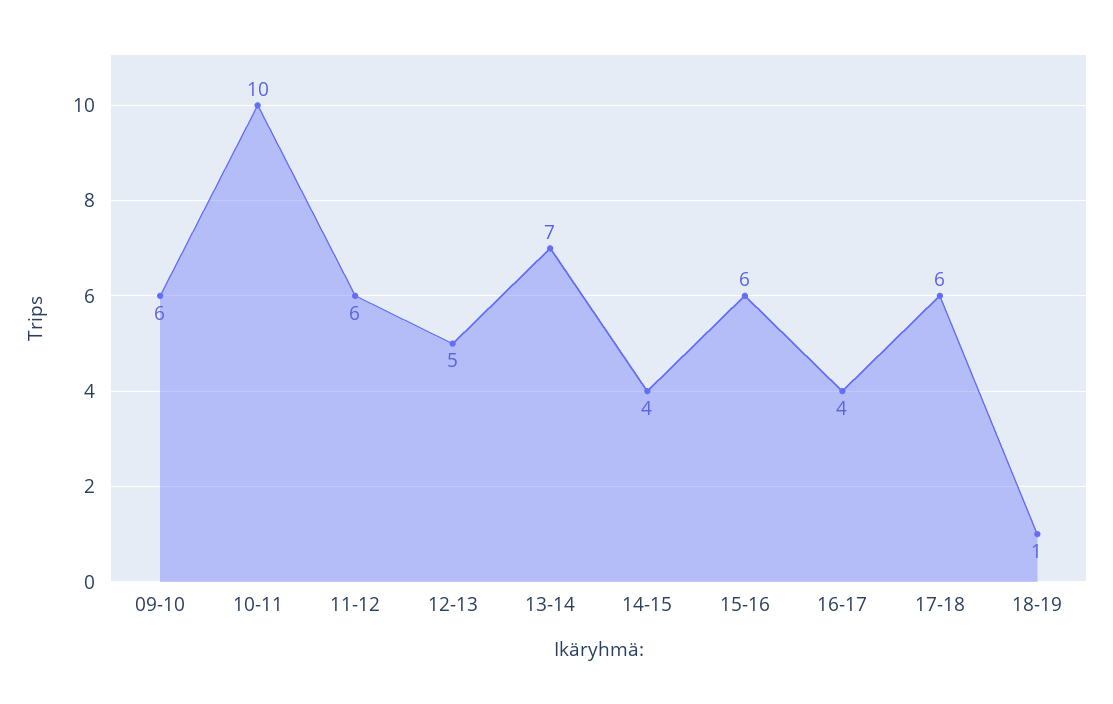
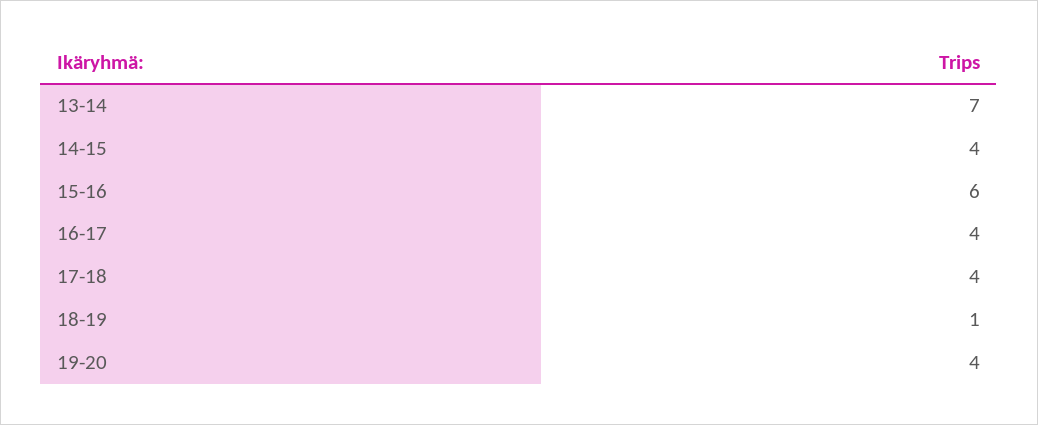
09-10: 6 -> none
10-11: 10 -> none
11-12: 6 -> none
12-13: 5 -> none
17-18: 6 -> 4
19-20: none -> 4

